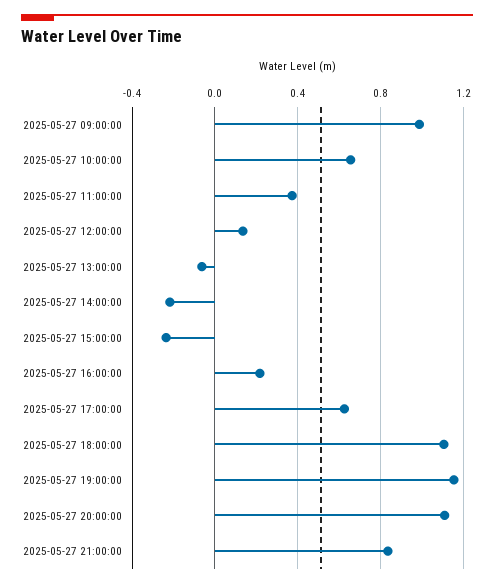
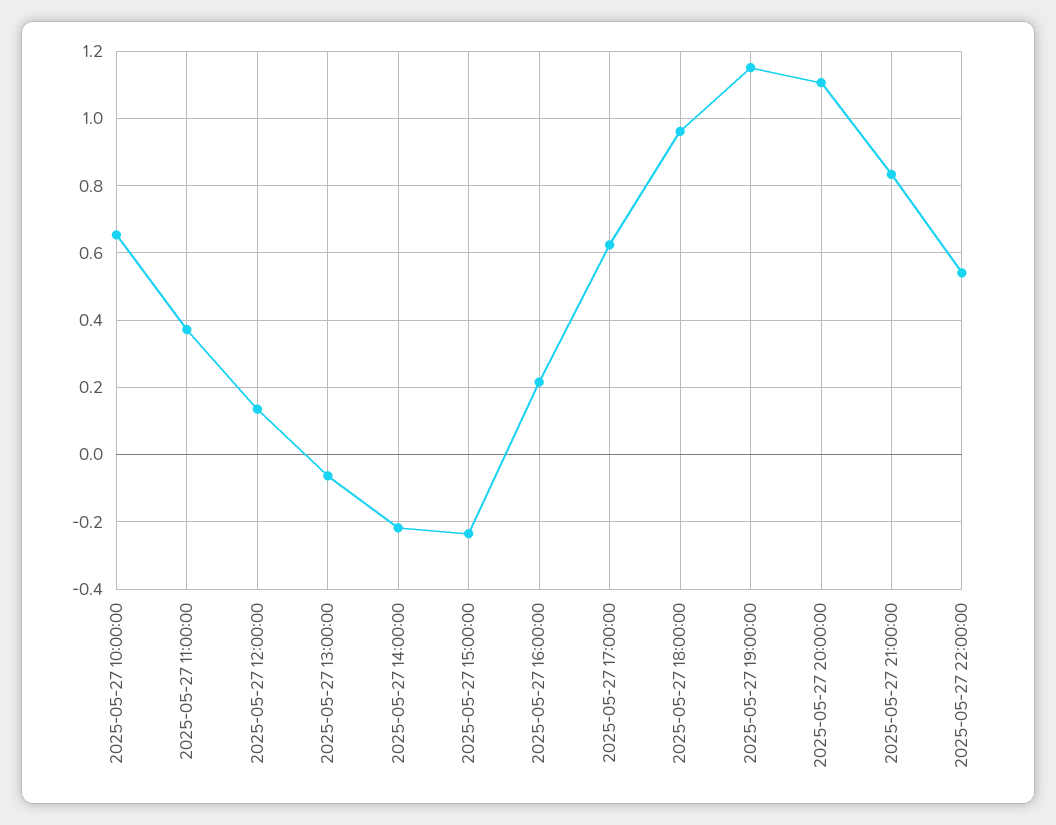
2025-05-27 09:00:00: 1 -> none
2025-05-27 18:00:00: 1.1 -> 0.96
2025-05-27 22:00:00: none -> 0.54

